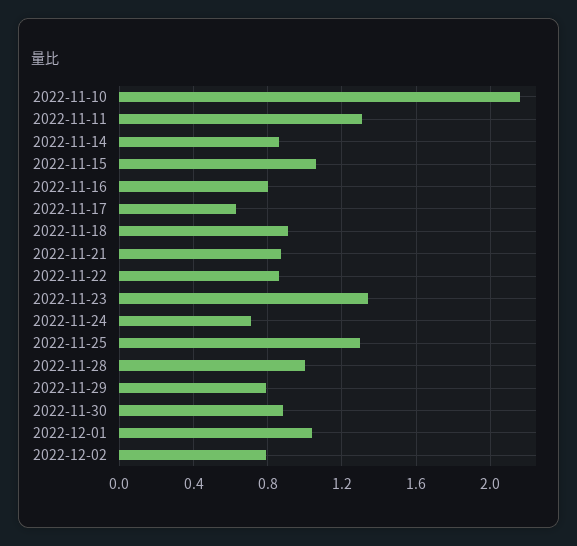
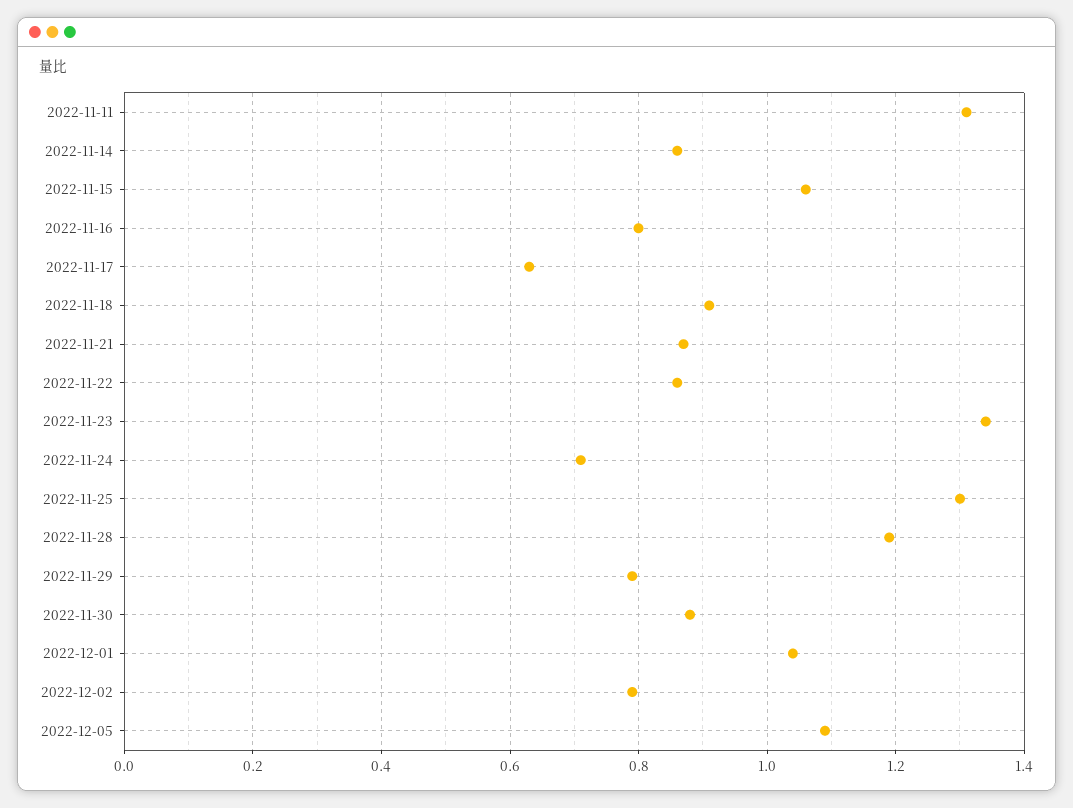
2022-11-10: 2.15 -> none
2022-11-28: 1 -> 1.2
2022-12-05: none -> 1.1

